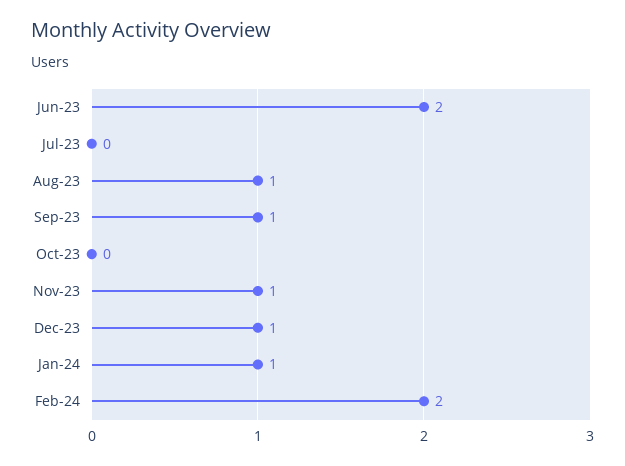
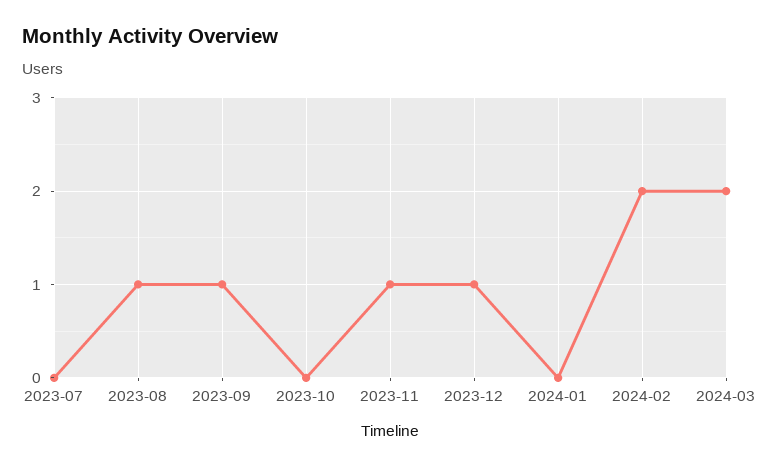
Jun-23: 2 -> none
Jan-24: 1 -> 0
2024-03: none -> 2

